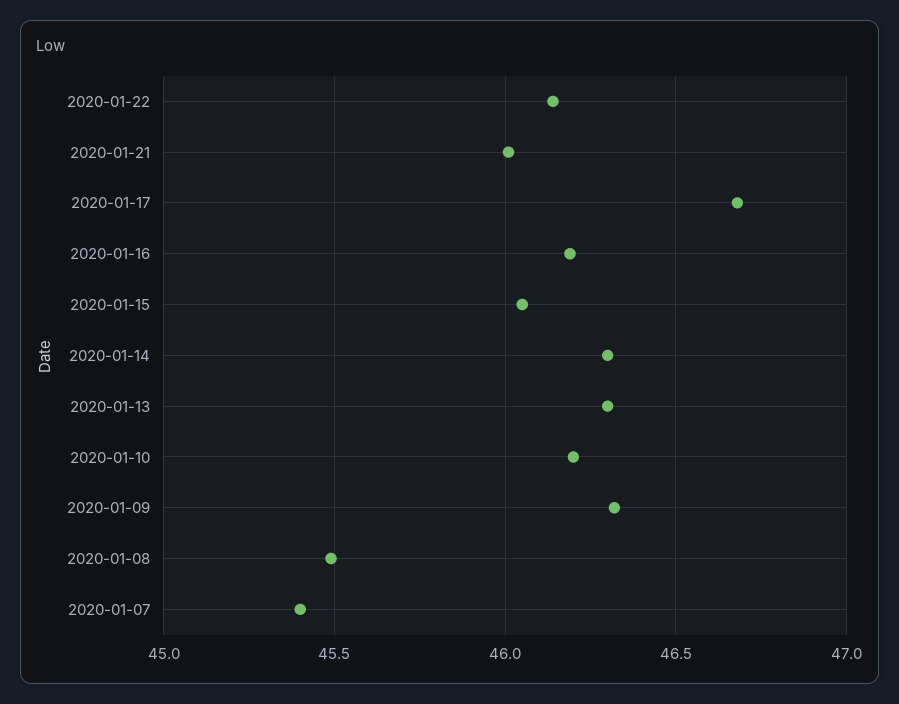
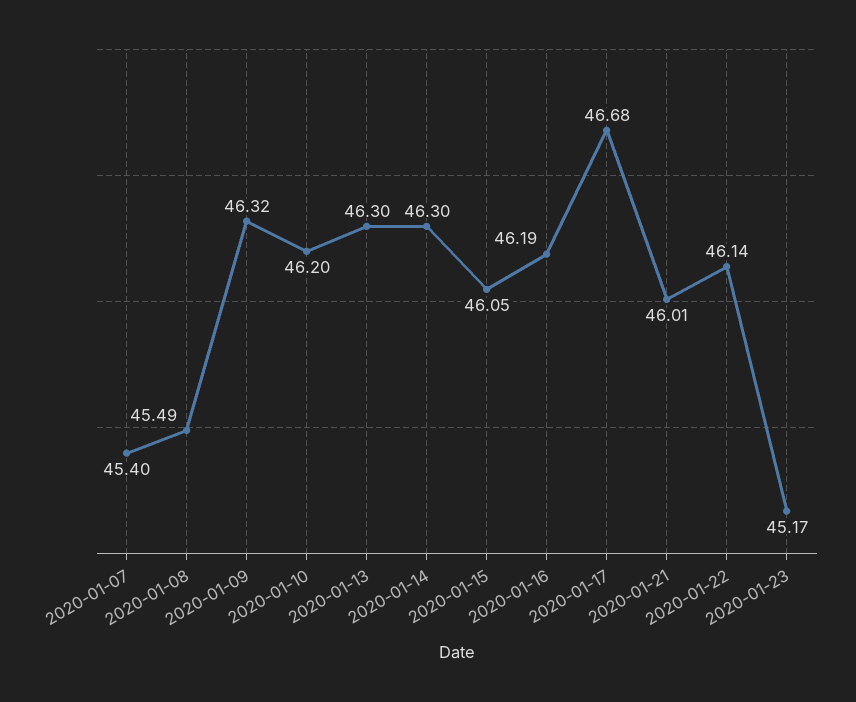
2020-01-23: none -> 45.17

